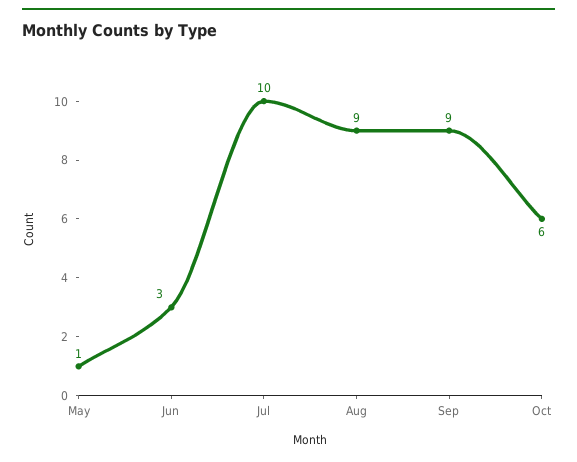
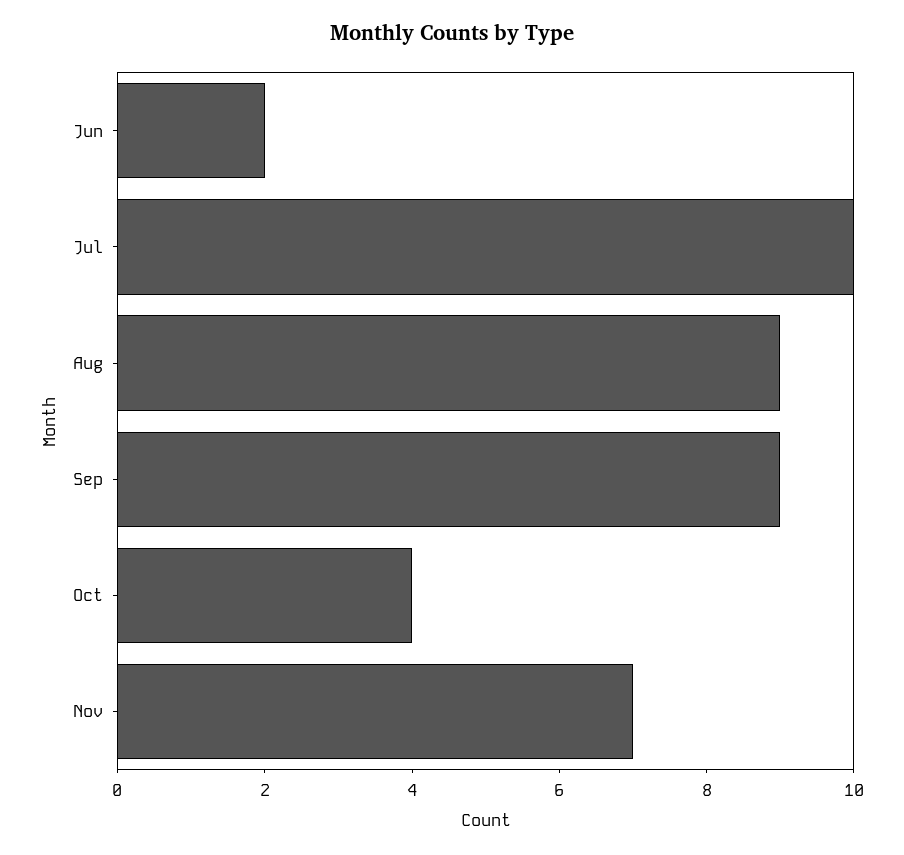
May: 1 -> none
Jun: 3 -> 2
Oct: 6 -> 4
Nov: none -> 7

